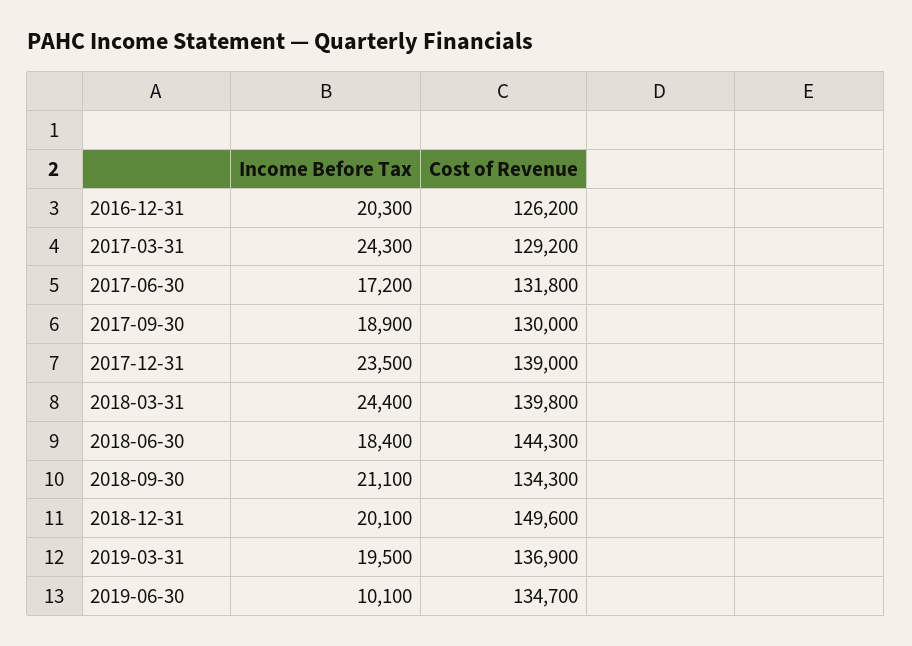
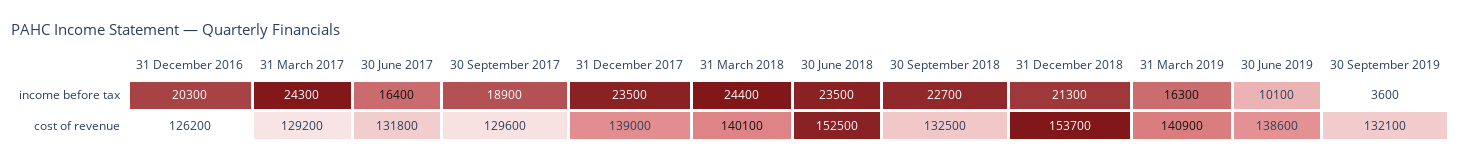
Income Before Tax, 2017-06-30: 17200 -> 16400
Cost of Revenue, 2017-09-30: 130000 -> 129600
Cost of Revenue, 2018-03-31: 139800 -> 140100
Income Before Tax, 2018-06-30: 18400 -> 23500
Cost of Revenue, 2018-06-30: 144300 -> 152500
Income Before Tax, 2018-09-30: 21100 -> 22700
Cost of Revenue, 2018-09-30: 134300 -> 132500
Income Before Tax, 2018-12-31: 20100 -> 21300
Cost of Revenue, 2018-12-31: 149600 -> 153700
Income Before Tax, 2019-03-31: 19500 -> 16300
Cost of Revenue, 2019-03-31: 136900 -> 140900
Cost of Revenue, 2019-06-30: 134700 -> 138600
Income Before Tax, 30 September 2019: none -> 3600
Cost of Revenue, 30 September 2019: none -> 132100

